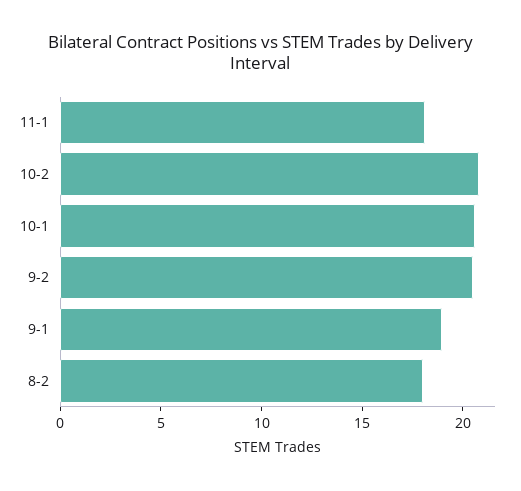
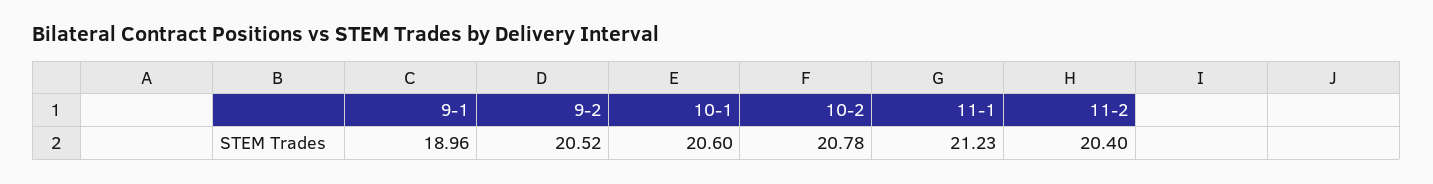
11-1: 18 -> 21.23
8-2: 18 -> none
11-2: none -> 20.4

